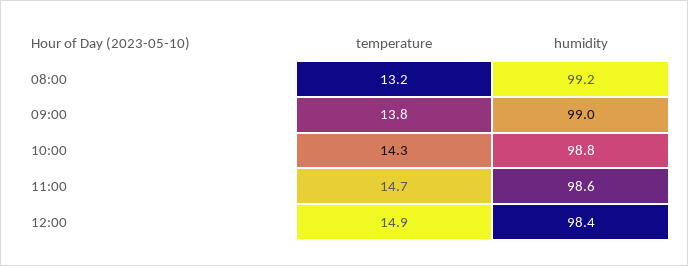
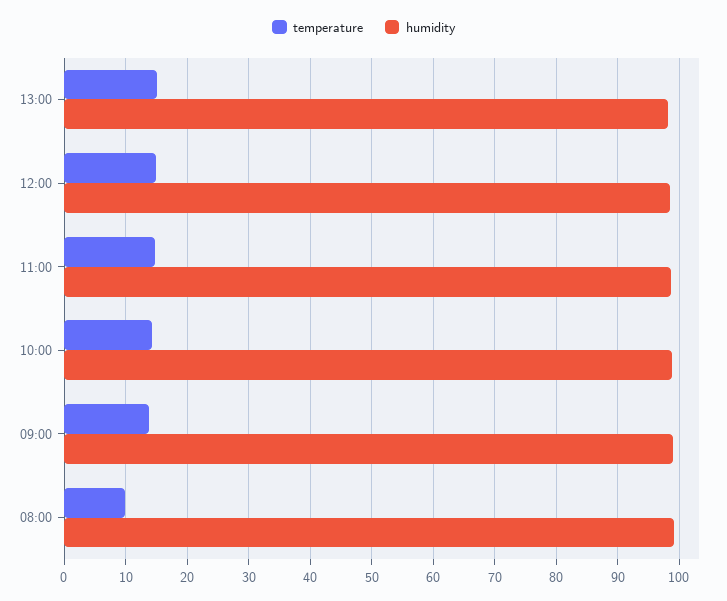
temperature, 08:00: 13.2 -> 10
temperature, 13:00: none -> 15
humidity, 13:00: none -> 98

